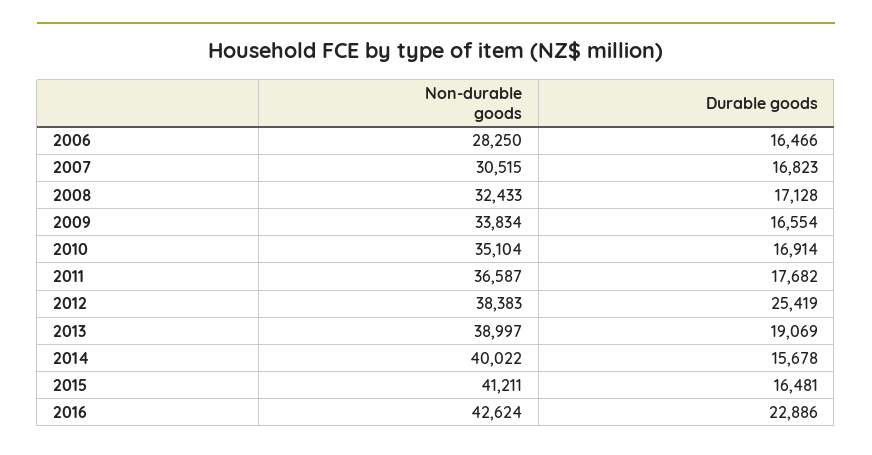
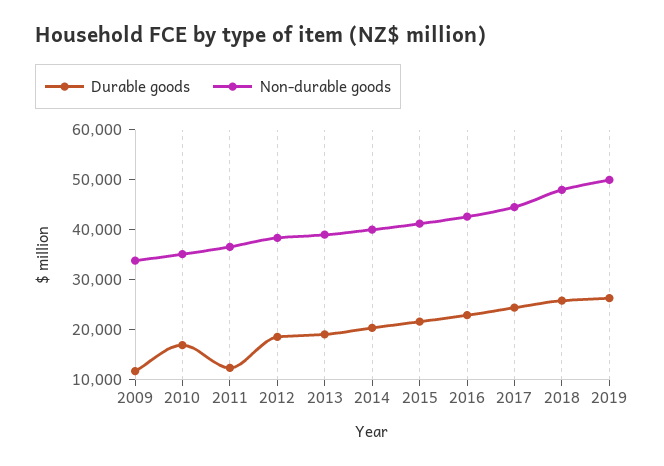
Non-durable goods, 2006: 28250 -> none
Durable goods, 2006: 16466 -> none
Non-durable goods, 2007: 30515 -> none
Durable goods, 2007: 16823 -> none
Non-durable goods, 2008: 32433 -> none
Durable goods, 2008: 17128 -> none
Durable goods, 2009: 16554 -> 12000
Durable goods, 2011: 17682 -> 12000
Durable goods, 2012: 25419 -> 18000
Durable goods, 2014: 15678 -> 20000
Durable goods, 2015: 16481 -> 22000
Durable goods, 2017: none -> 24000
Non-durable goods, 2017: none -> 44000
Durable goods, 2018: none -> 26000
Non-durable goods, 2018: none -> 48000
Durable goods, 2019: none -> 26000
Non-durable goods, 2019: none -> 50000

